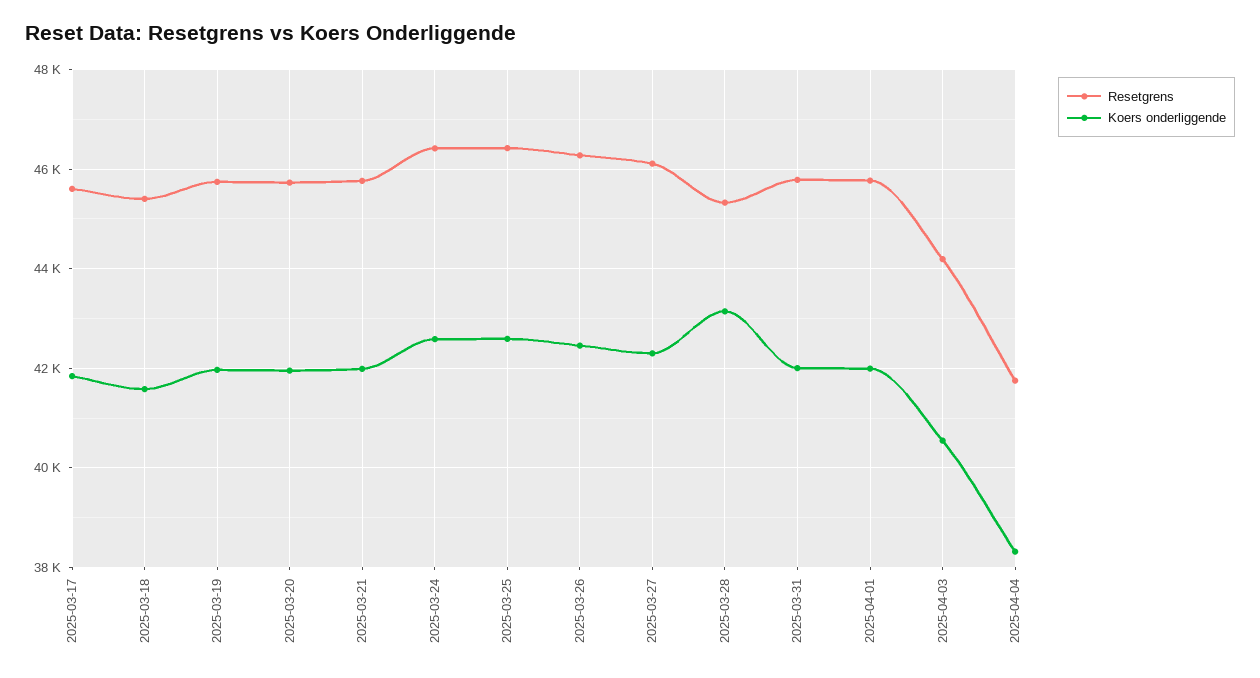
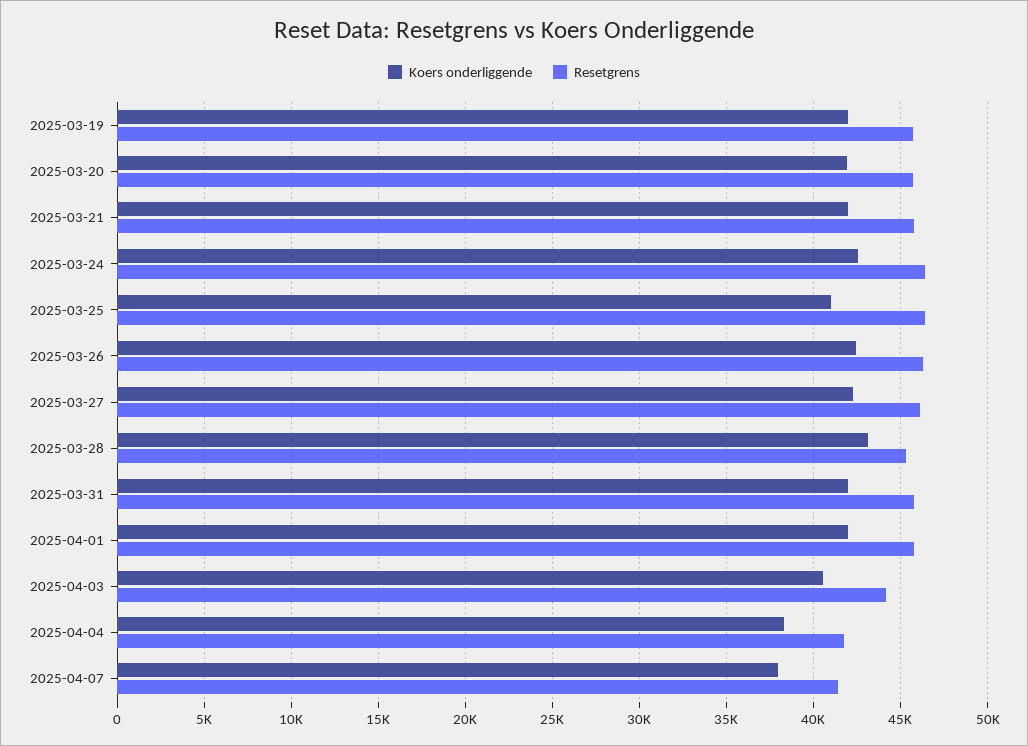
Resetgrens, 2025-03-17: 45600 -> none
Koers onderliggende, 2025-03-17: 41800 -> none
Resetgrens, 2025-03-18: 45400 -> none
Koers onderliggende, 2025-03-18: 41600 -> none
Koers onderliggende, 2025-03-25: 42600 -> 41000
Koers onderliggende, 2025-04-07: none -> 38000
Resetgrens, 2025-04-07: none -> 41500

